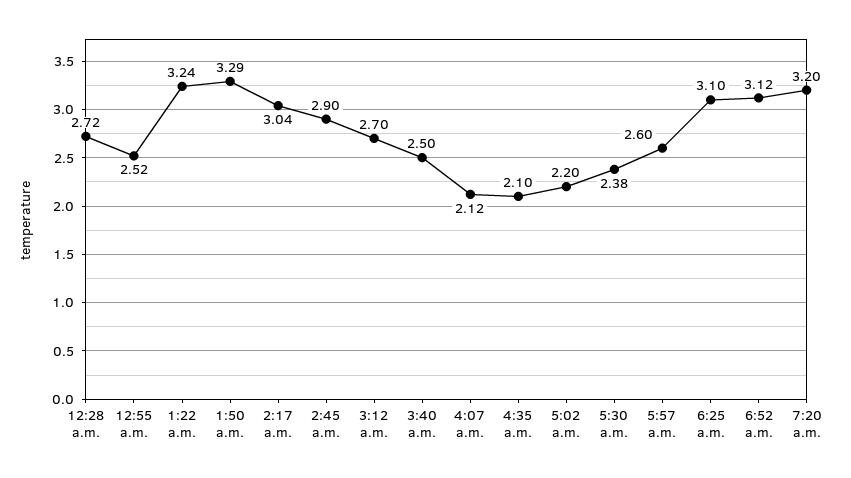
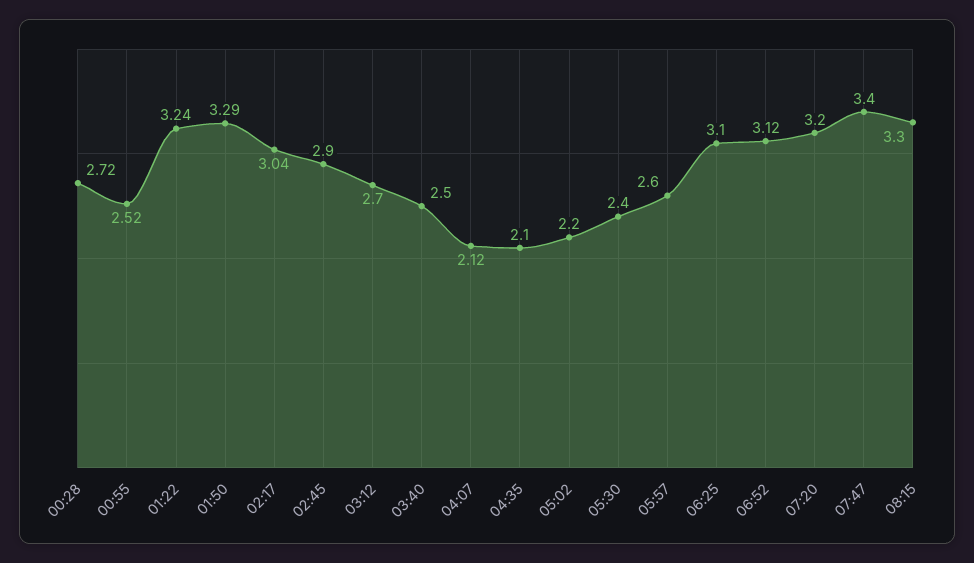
5:30 a.m.: 2.38 -> 2.4
07:47: none -> 3.4
08:15: none -> 3.3

